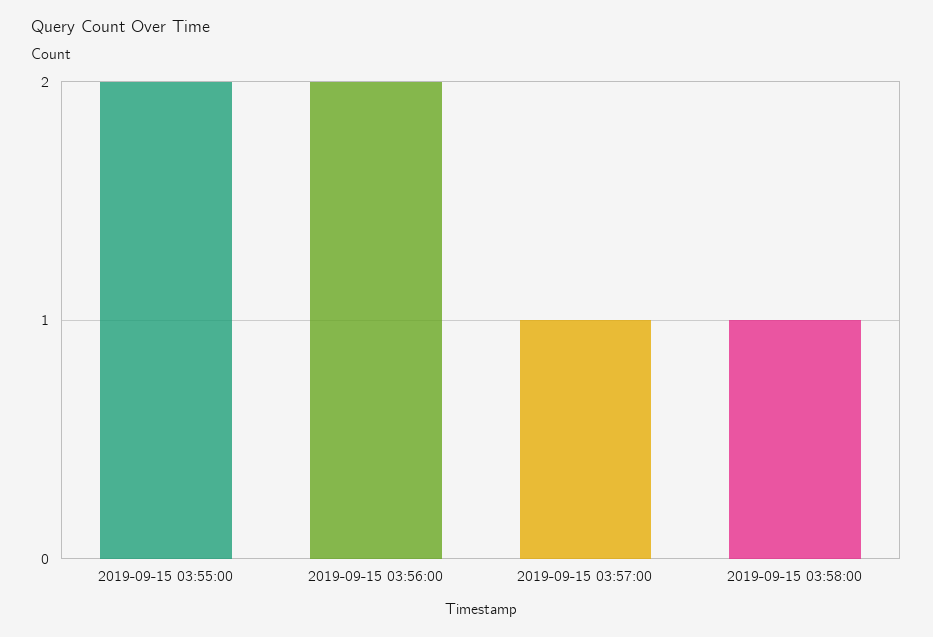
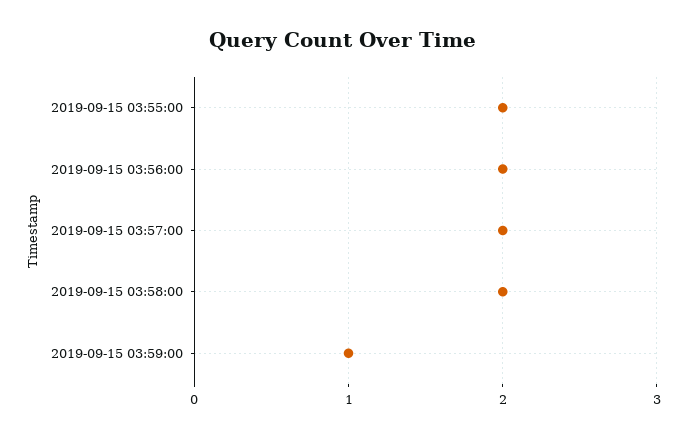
2019-09-15 03:57:00: 1 -> 2
2019-09-15 03:58:00: 1 -> 2
2019-09-15 03:59:00: none -> 1

